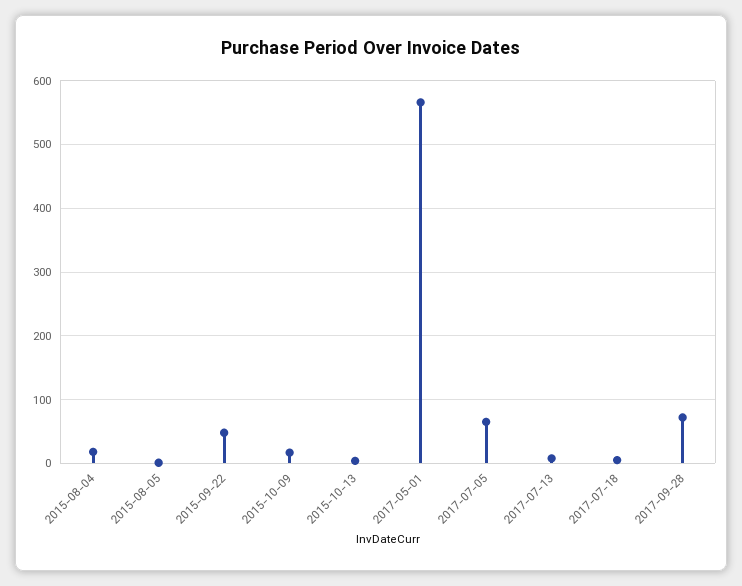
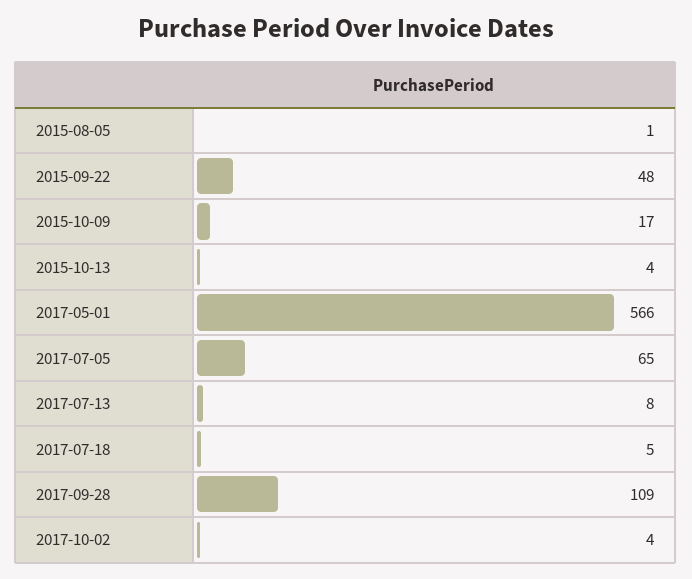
2015-08-04: 20 -> none
2017-09-28: 70 -> 109
2017-10-02: none -> 4

